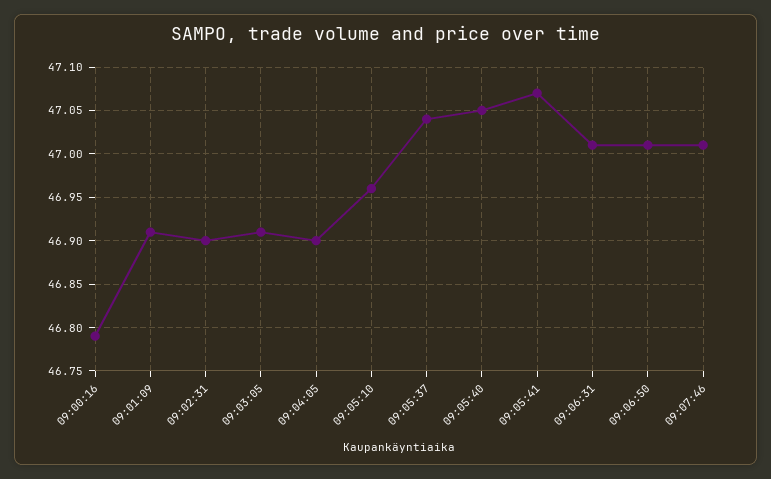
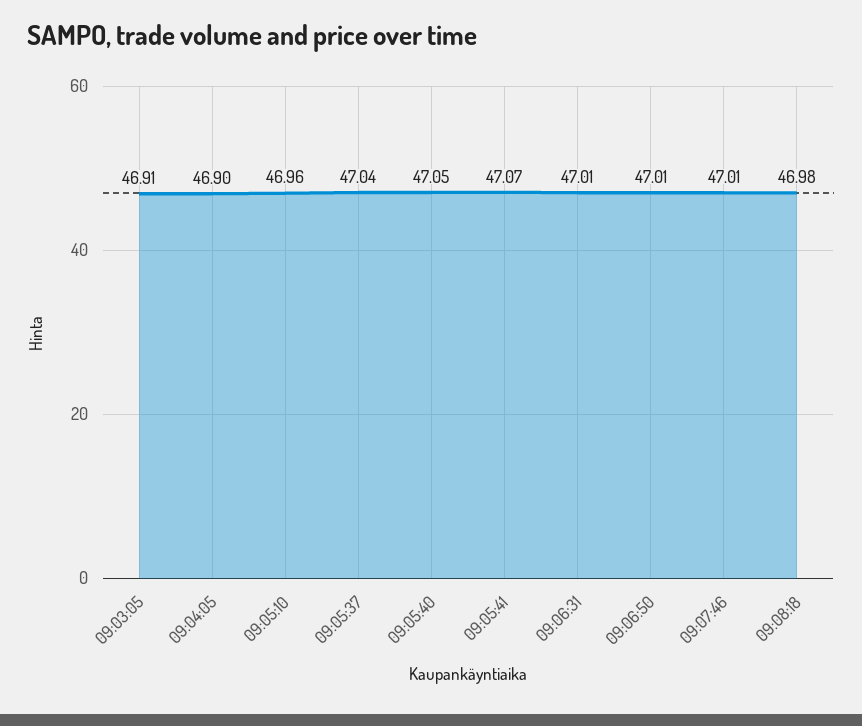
09:00:16: 46.79 -> none
09:01:09: 46.91 -> none
09:02:31: 46.9 -> none
09:08:18: none -> 46.98

